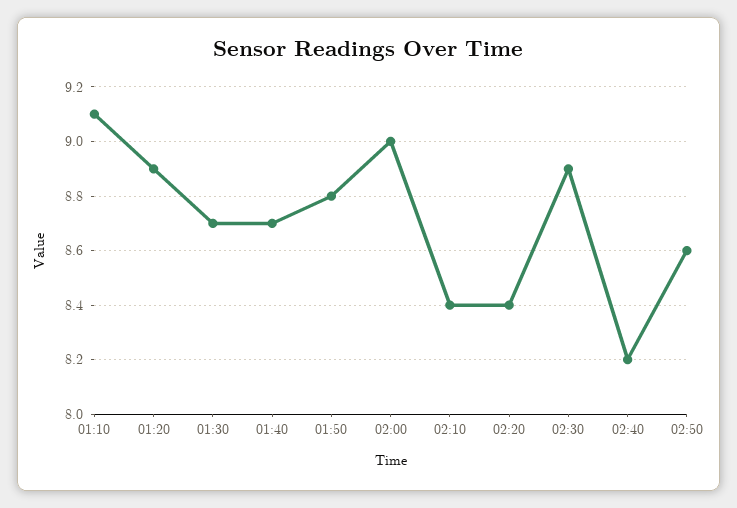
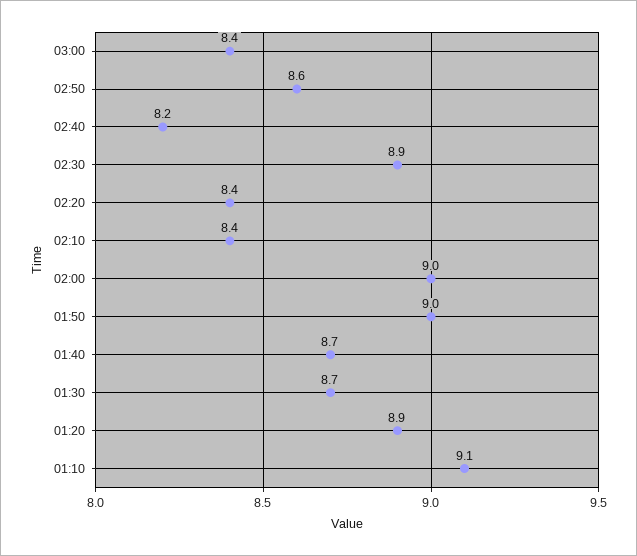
01:50: 8.8 -> 9
03:00: none -> 8.4

